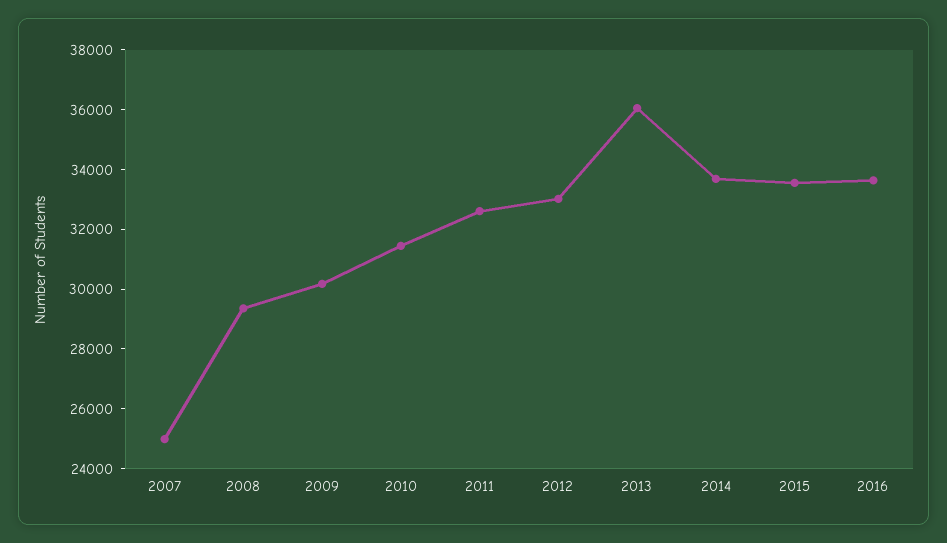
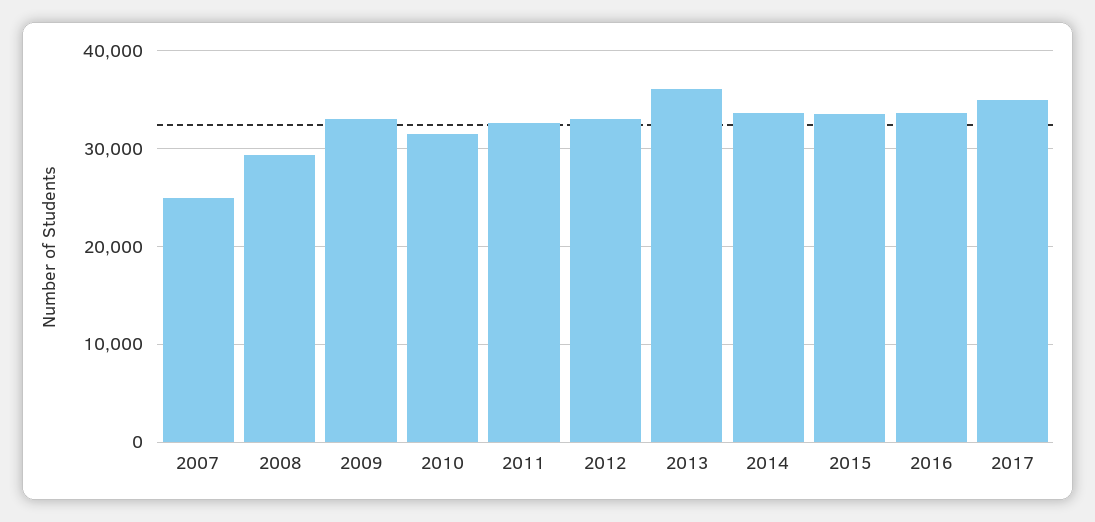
2009: 30000 -> 33000
2017: none -> 35000

